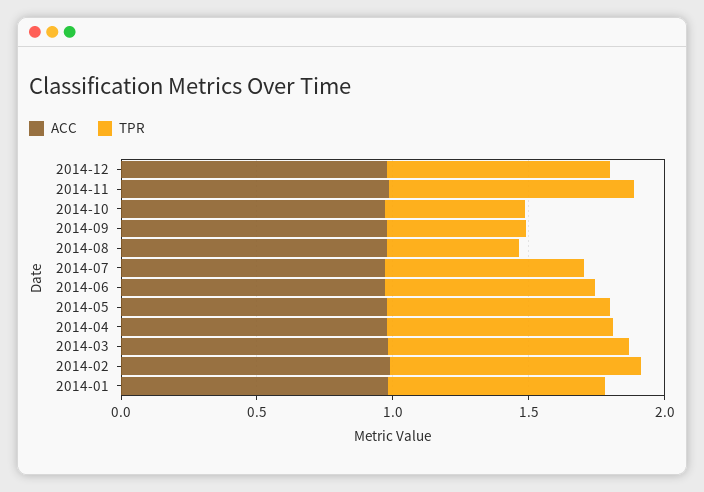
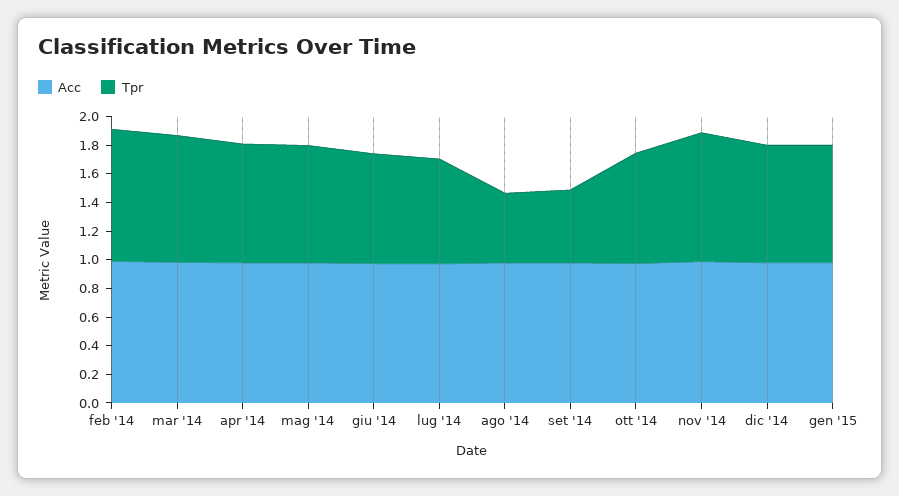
TPR, 2014-10: 0.5 -> 0.8
ACC, 2014-01: 1 -> none
TPR, 2014-01: 0.8 -> none
ACC, gen '15: none -> 1
TPR, gen '15: none -> 0.8

